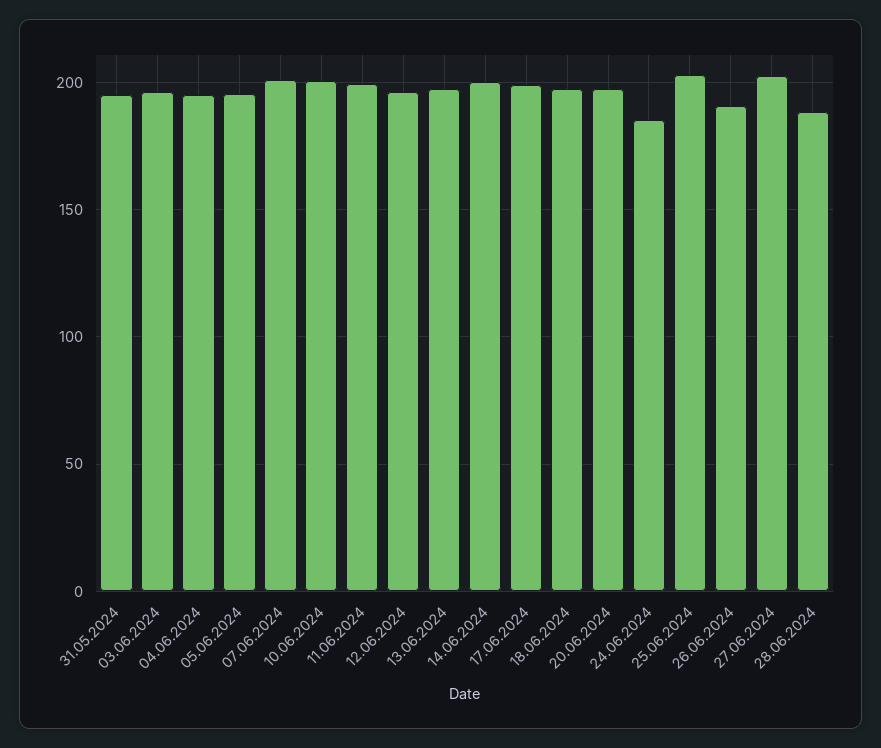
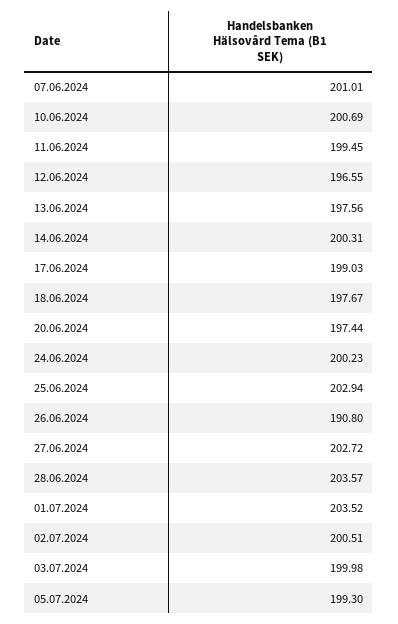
31.05.2024: 195 -> none
03.06.2024: 195 -> none
04.06.2024: 195 -> none
05.06.2024: 195 -> none
24.06.2024: 185 -> 200.23
28.06.2024: 190 -> 203.57
01.07.2024: none -> 203.52
02.07.2024: none -> 200.51
03.07.2024: none -> 199.98
05.07.2024: none -> 199.3

